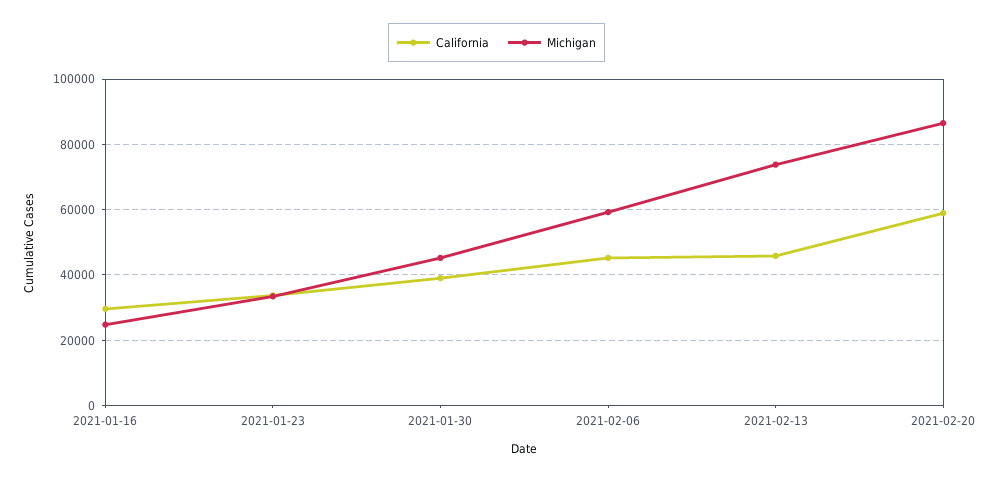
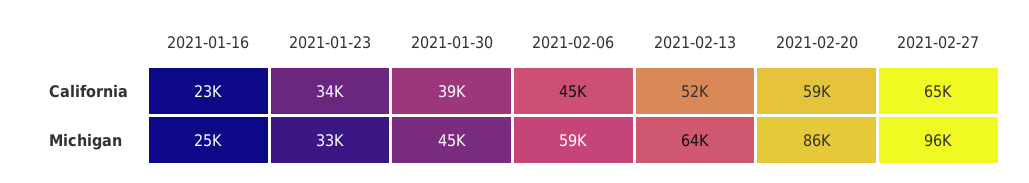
California, 2021-01-16: 30000 -> 23000
California, 2021-02-13: 46000 -> 52000
Michigan, 2021-02-13: 74000 -> 64000
California, 2021-02-27: none -> 65000
Michigan, 2021-02-27: none -> 96000

